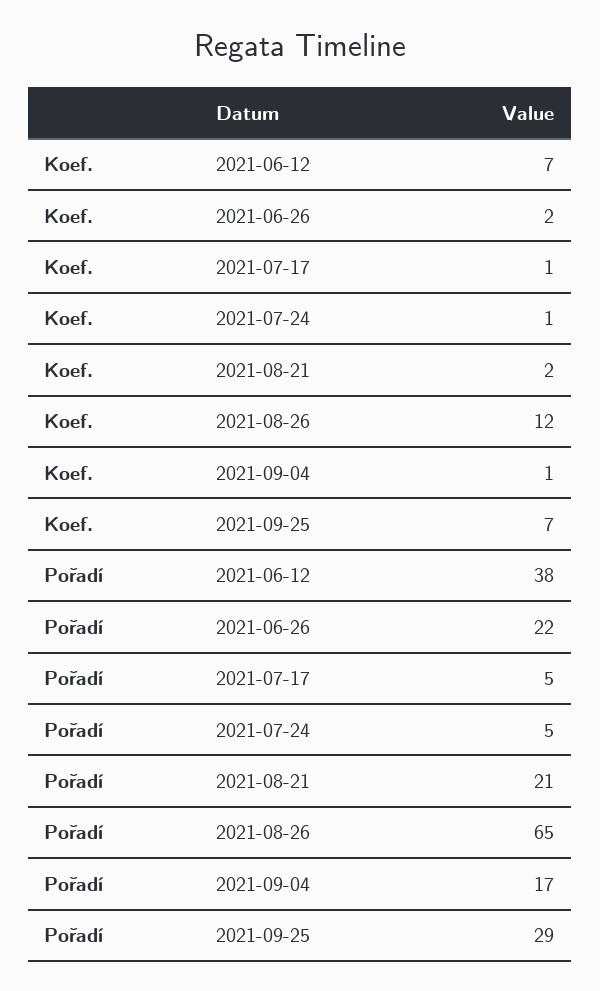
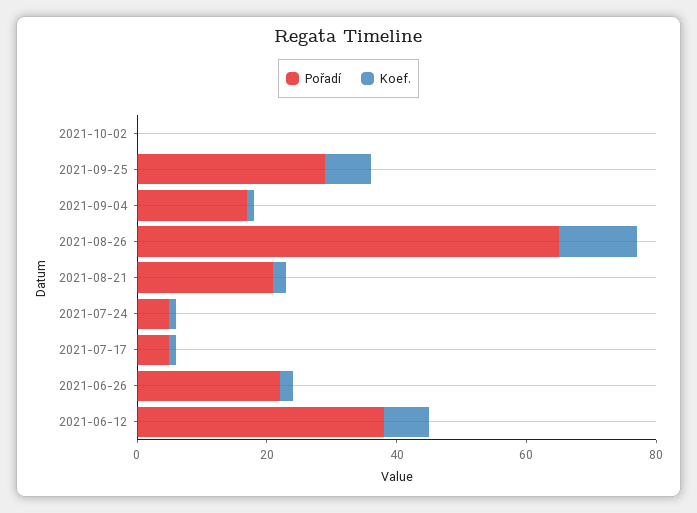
Pořadí, 2021-10-02: none -> 0
Koef., 2021-10-02: none -> 0

